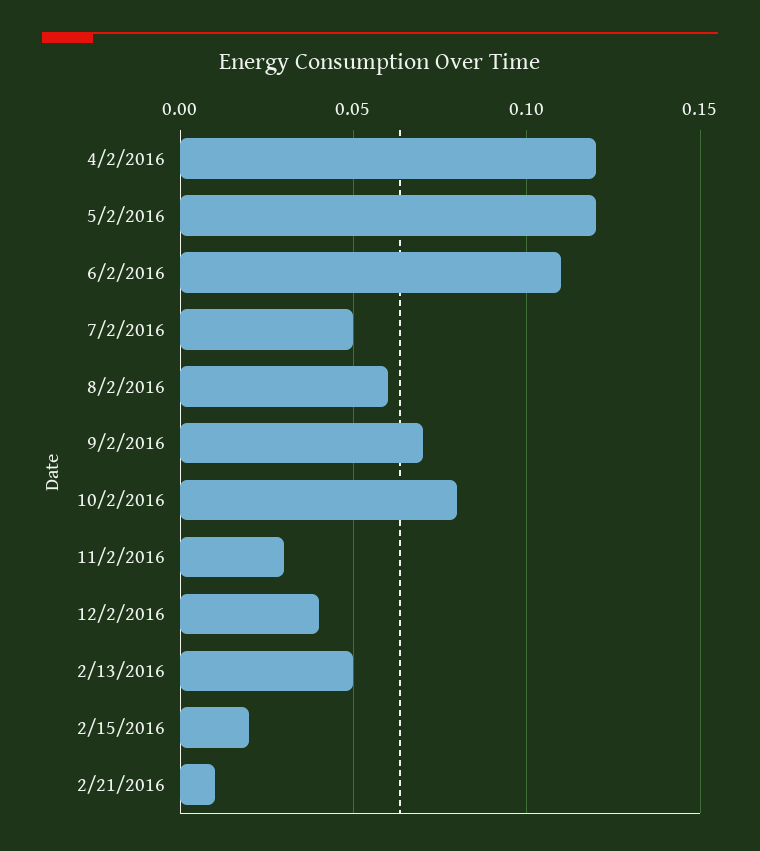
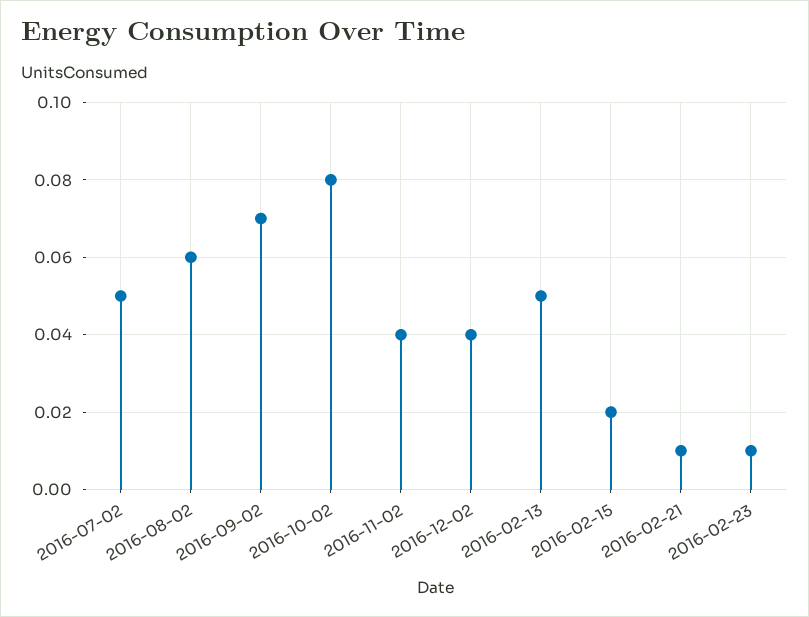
4/2/2016: 0.12 -> none
5/2/2016: 0.12 -> none
6/2/2016: 0.11 -> none
11/2/2016: 0.03 -> 0.04
2016-02-23: none -> 0.01

